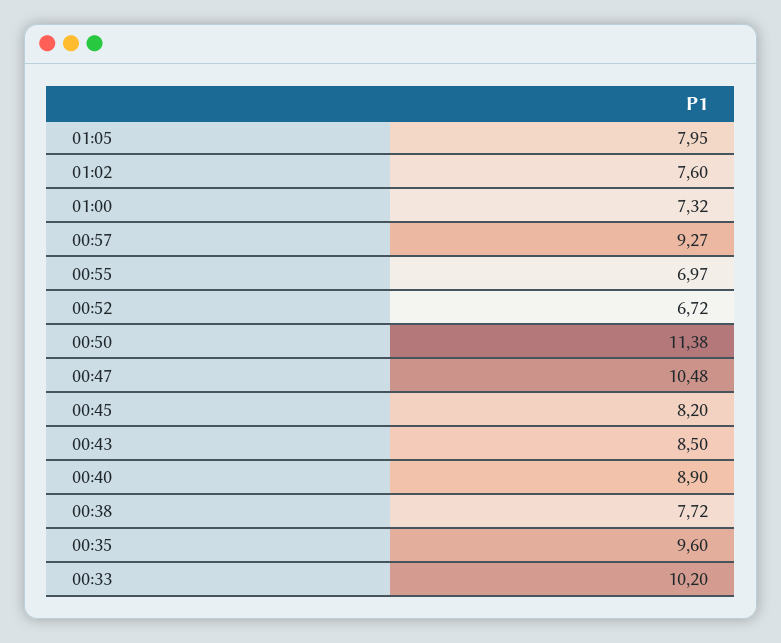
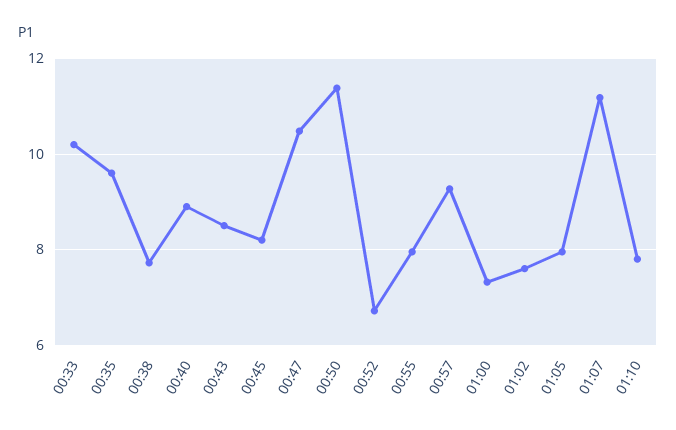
00:55: 6.97 -> 8
01:07: none -> 11.2
01:10: none -> 7.8

